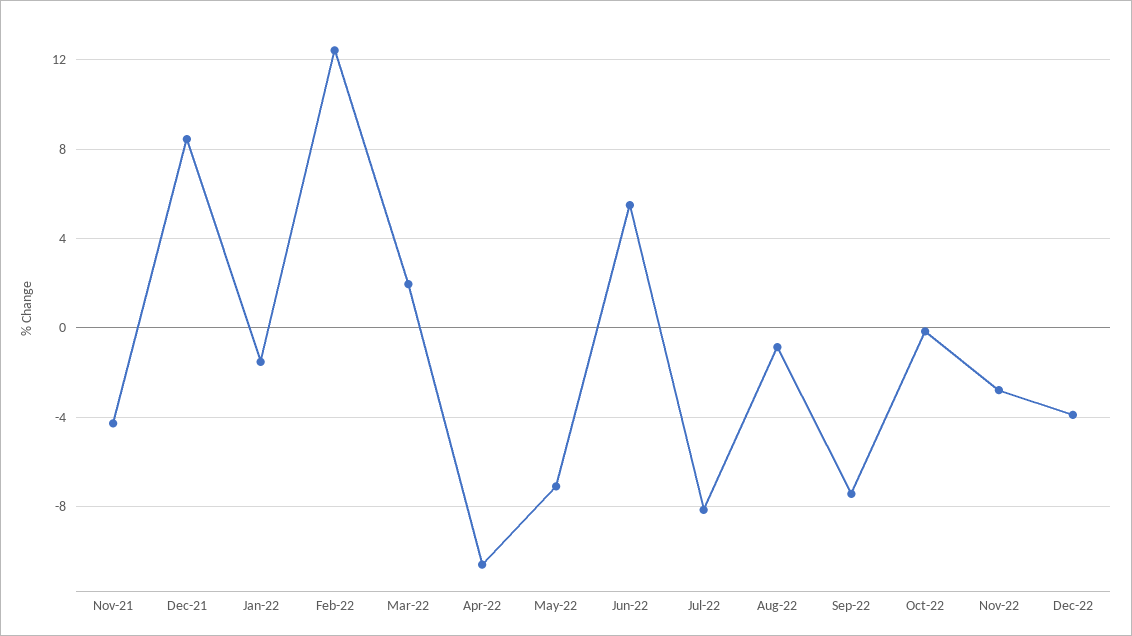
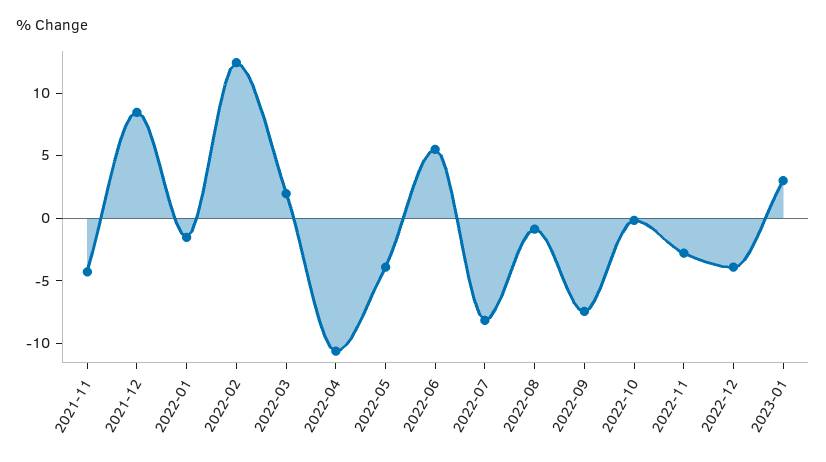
May-22: -7 -> -4
2023-01: none -> 3

